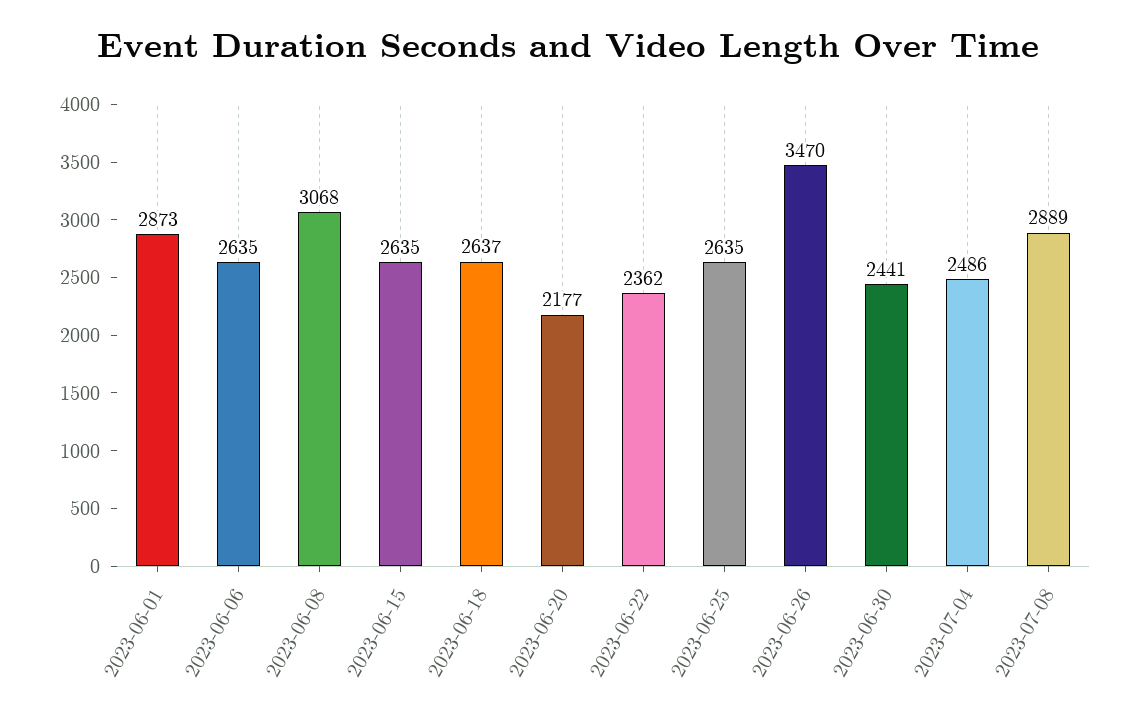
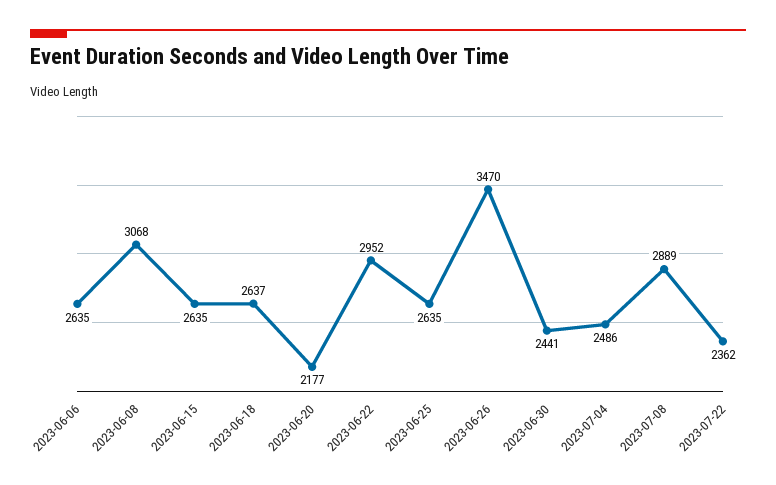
2023-06-01: 2873 -> none
2023-06-22: 2362 -> 2952
2023-07-22: none -> 2362

